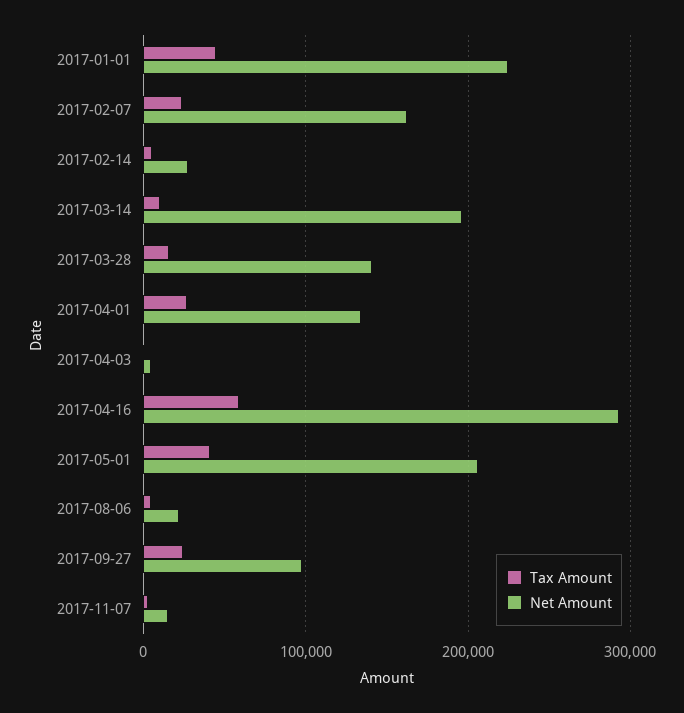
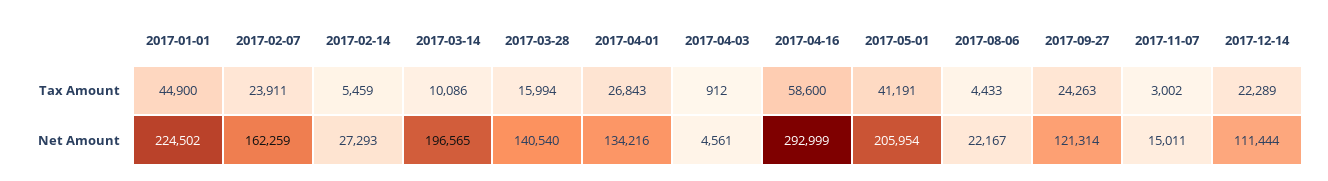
Net Amount, 2017-09-27: 100000 -> 121314
Tax Amount, 2017-12-14: none -> 22289
Net Amount, 2017-12-14: none -> 111444

